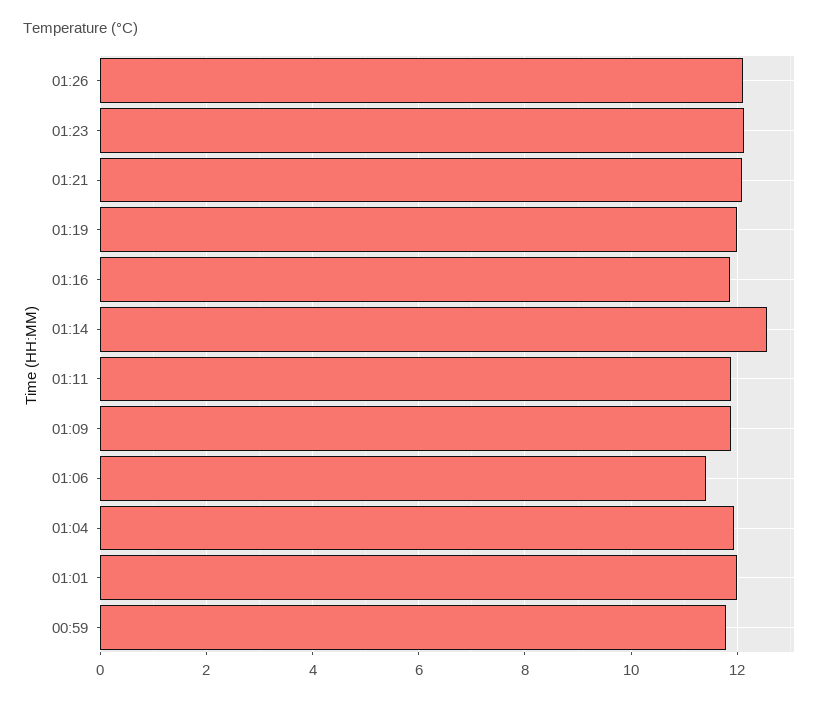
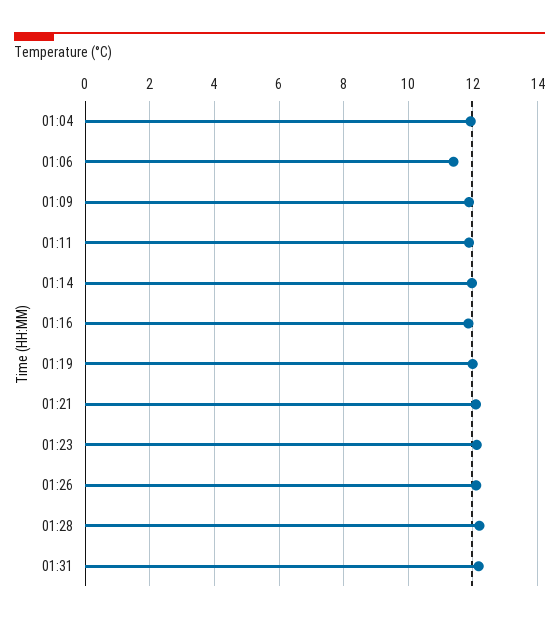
01:14: 12.6 -> 12
01:01: 12 -> none
00:59: 11.8 -> none
01:28: none -> 12.2
01:31: none -> 12.2

